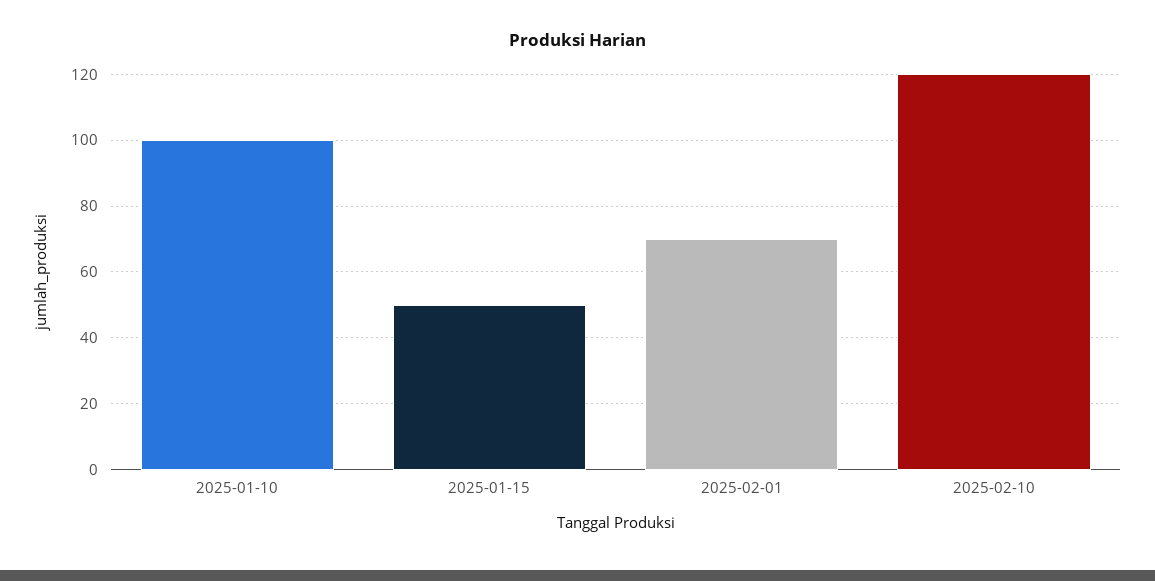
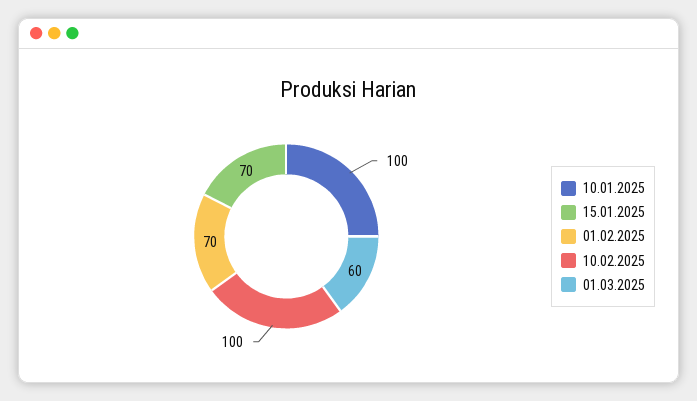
2025-01-15: 50 -> 70
2025-02-10: 120 -> 100
01.03.2025: none -> 60

